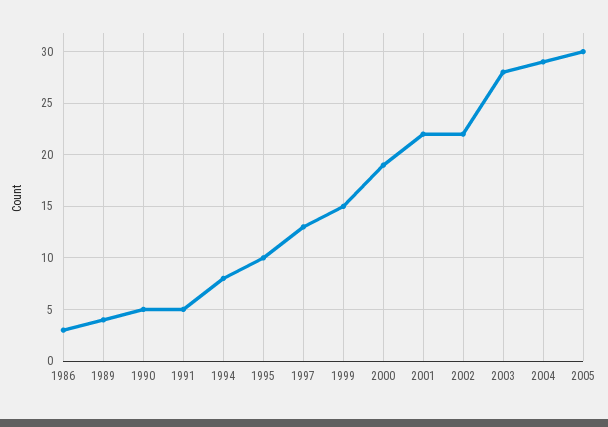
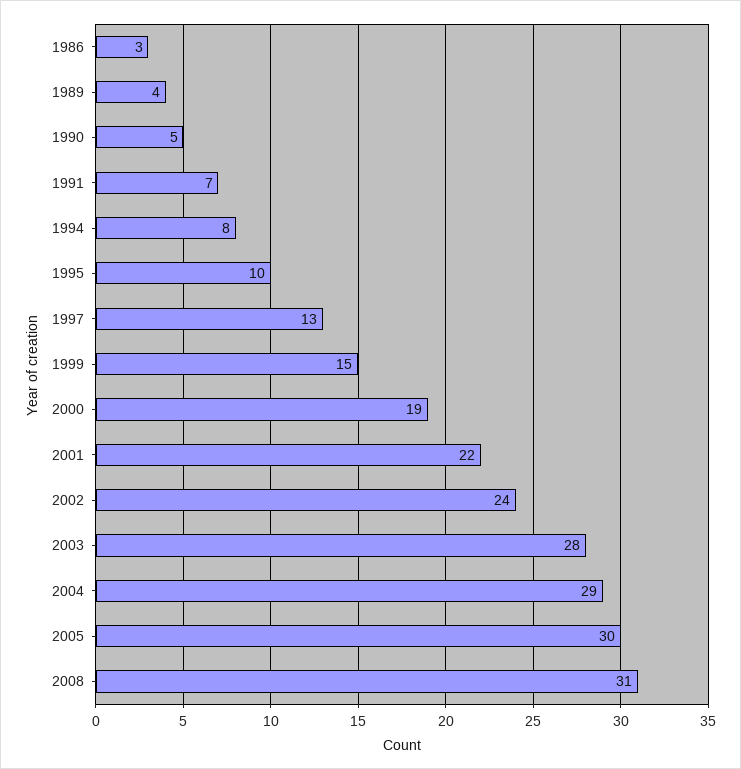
1991: 5 -> 7
2002: 22 -> 24
2008: none -> 31

